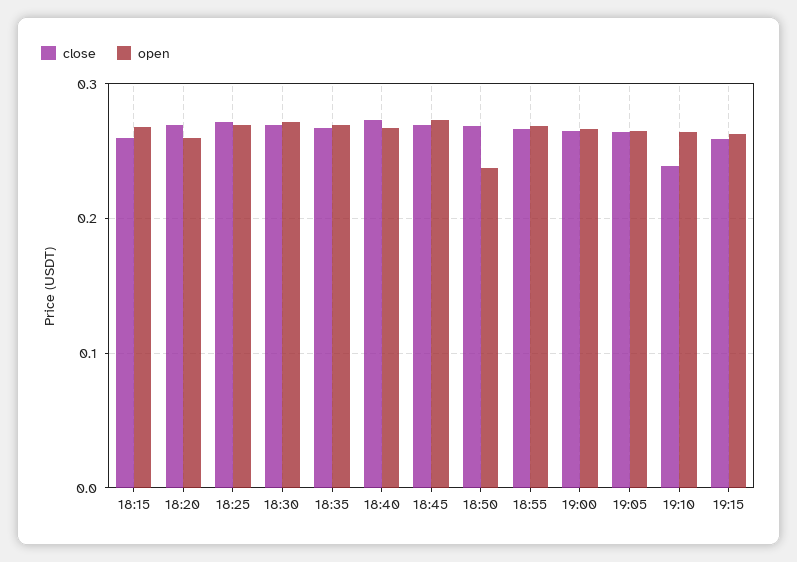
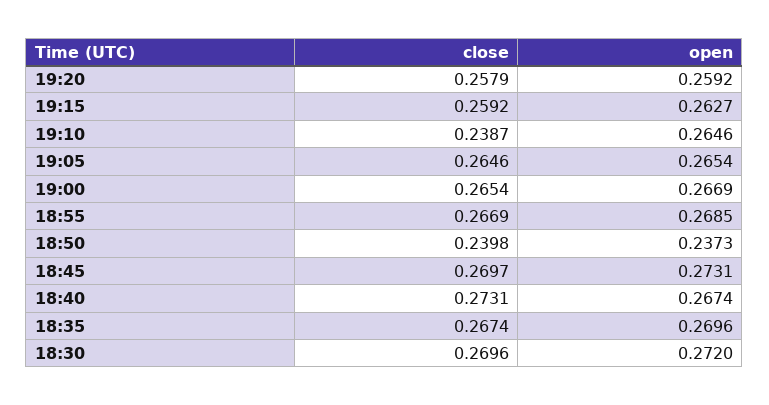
close, 18:15: 0.26 -> none
open, 18:15: 0.27 -> none
close, 18:20: 0.27 -> none
open, 18:20: 0.26 -> none
close, 18:25: 0.27 -> none
open, 18:25: 0.27 -> none
close, 18:50: 0.27 -> 0.2398
close, 19:20: none -> 0.2579
open, 19:20: none -> 0.2592

